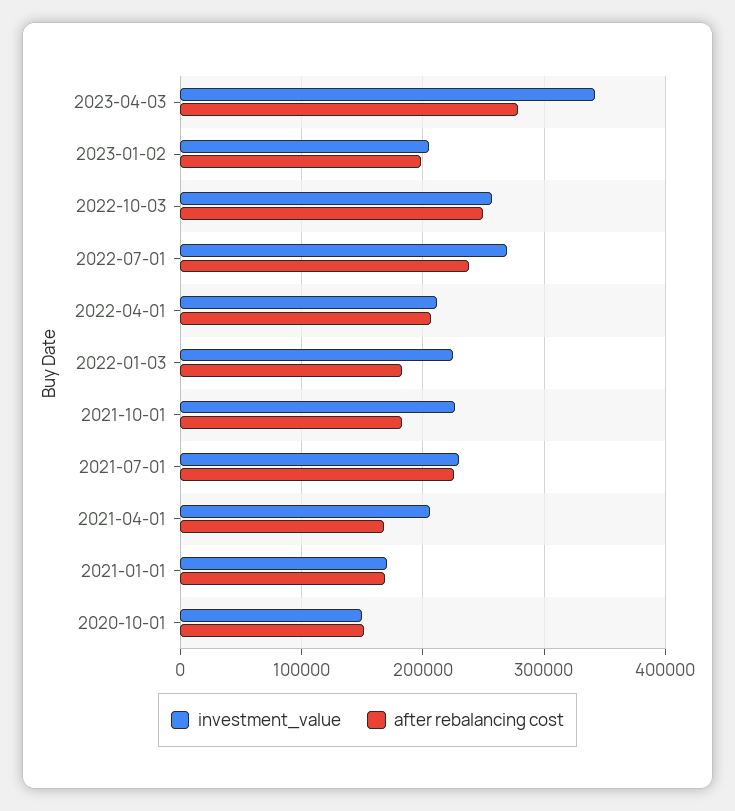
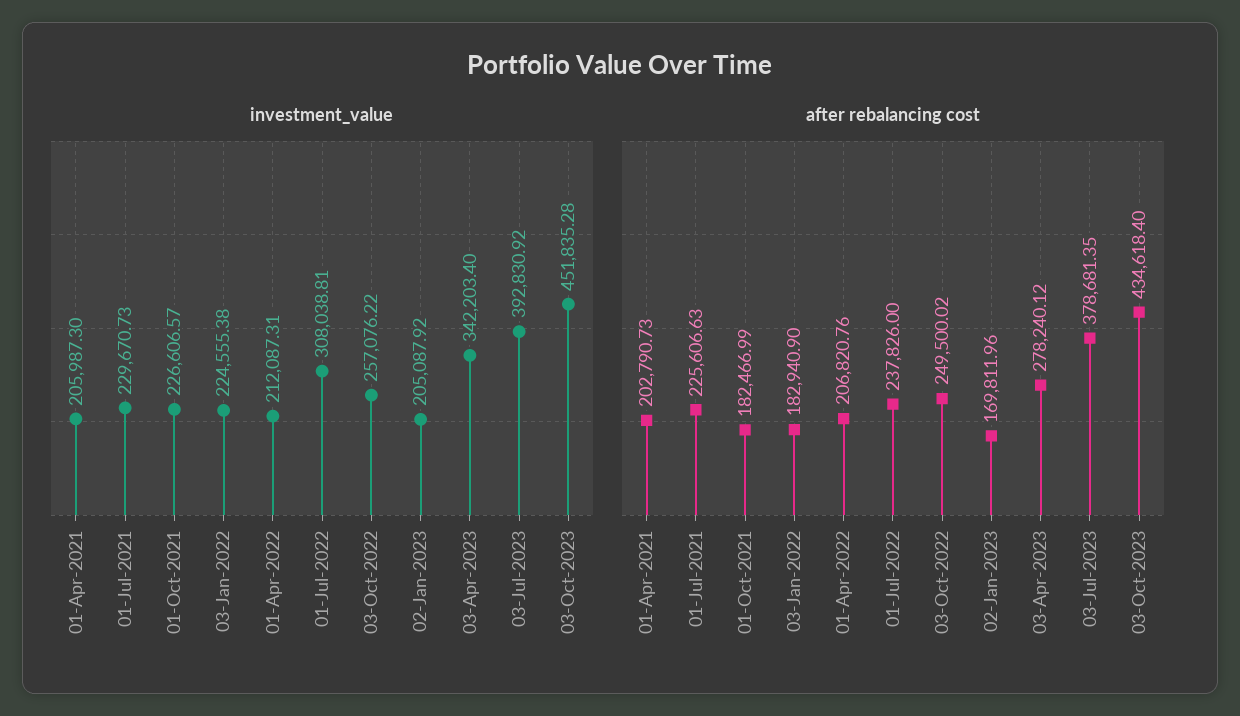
after rebalancing cost, 2023-01-02: 200000 -> 169811.96
investment_value, 2022-07-01: 270000 -> 308038.81
after rebalancing cost, 2021-04-01: 170000 -> 202790.73
investment_value, 2021-01-01: 170000 -> none
after rebalancing cost, 2021-01-01: 170000 -> none
investment_value, 2020-10-01: 150000 -> none
after rebalancing cost, 2020-10-01: 150000 -> none
investment_value, 03-Jul-2023: none -> 392830.92
investment_value, 03-Oct-2023: none -> 451835.28
after rebalancing cost, 03-Jul-2023: none -> 378681.35
after rebalancing cost, 03-Oct-2023: none -> 434618.4

